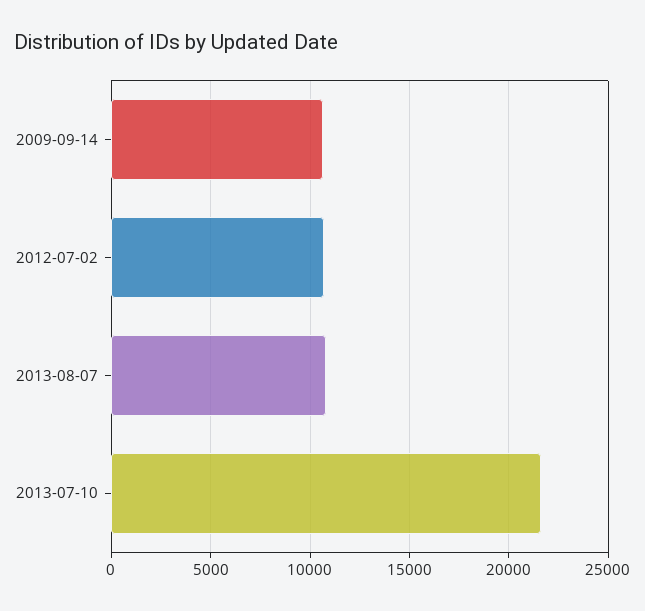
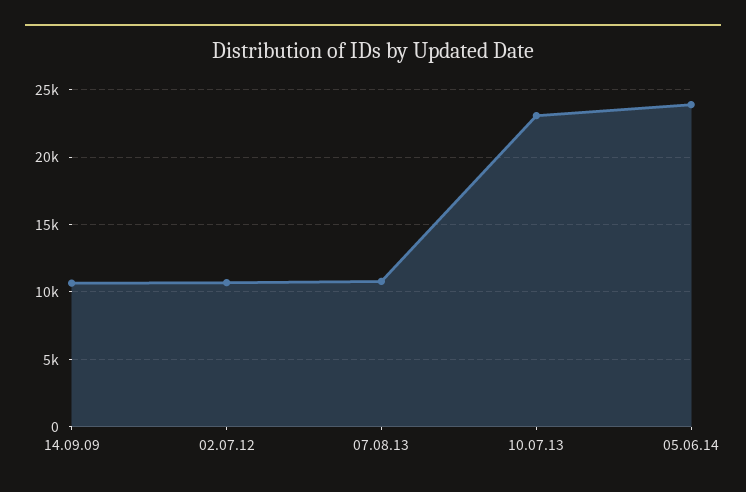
2013-07-10: 21500 -> 23000
05.06.14: none -> 24000

